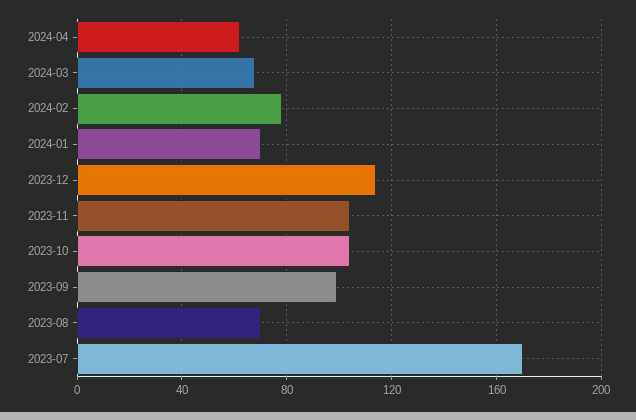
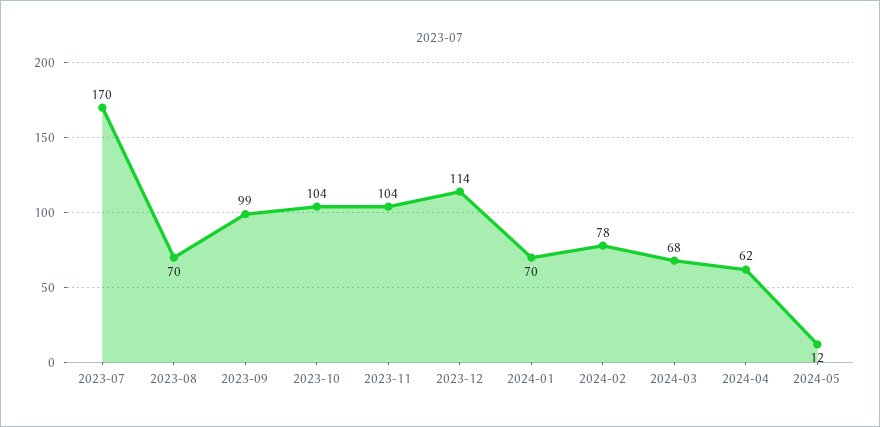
2024-05: none -> 12

